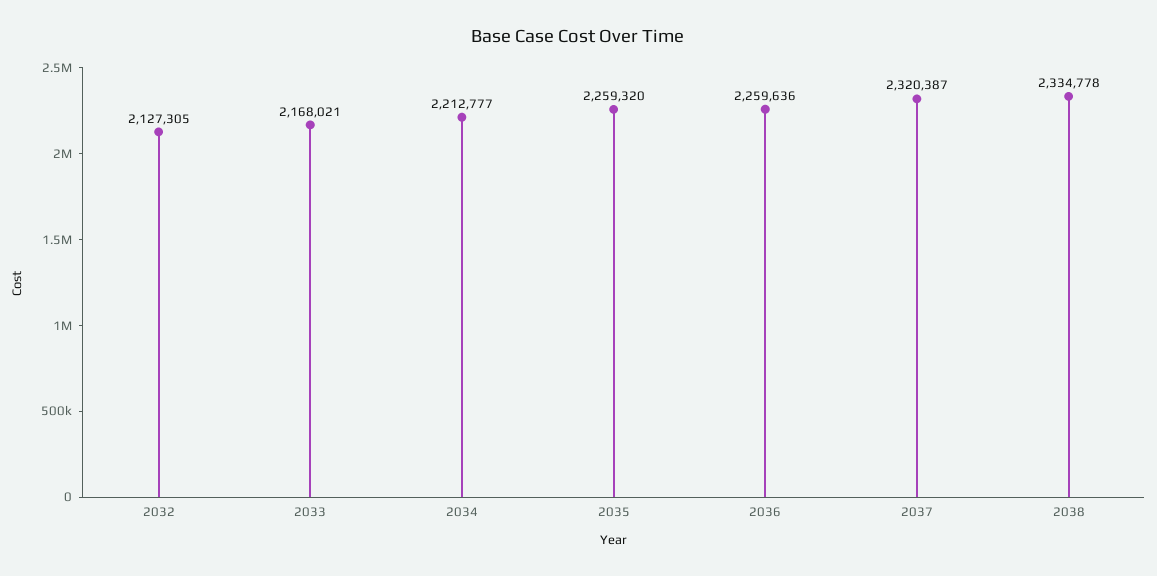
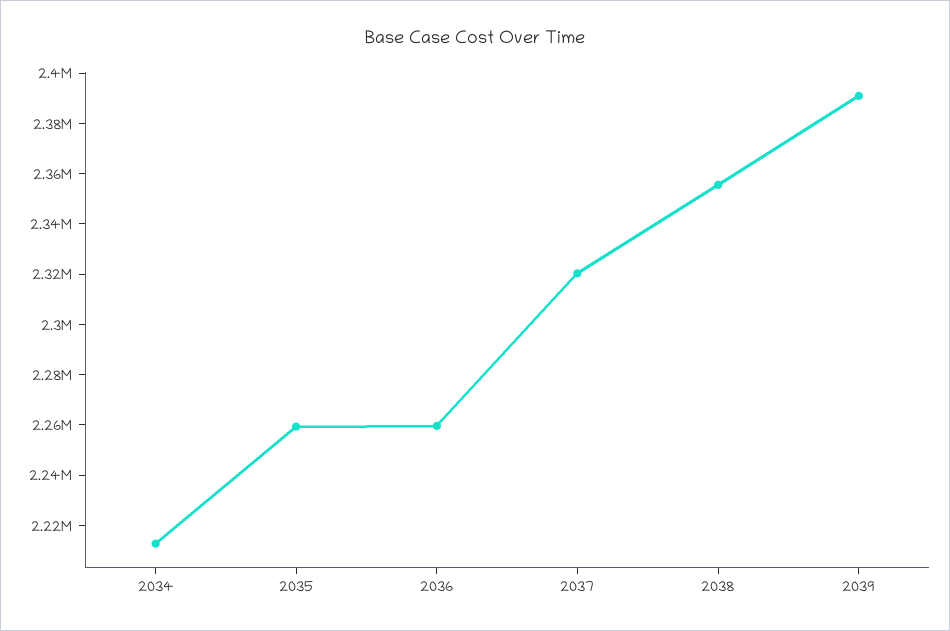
2032: 2127305 -> none
2033: 2168021 -> none
2038: 2334778 -> 2355000
2039: none -> 2390000

